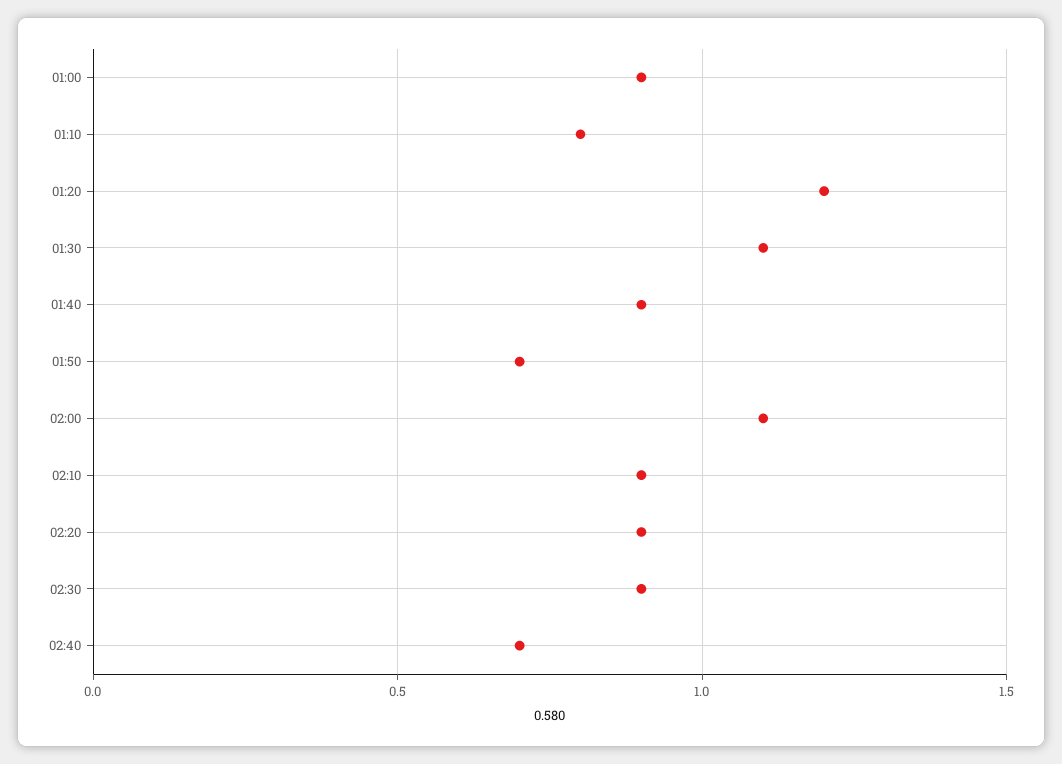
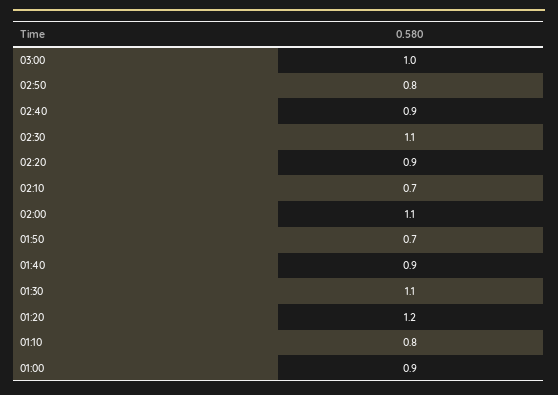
02:10: 0.9 -> 0.7
02:30: 0.9 -> 1.1
02:40: 0.7 -> 0.9
03:00: none -> 1
02:50: none -> 0.8

